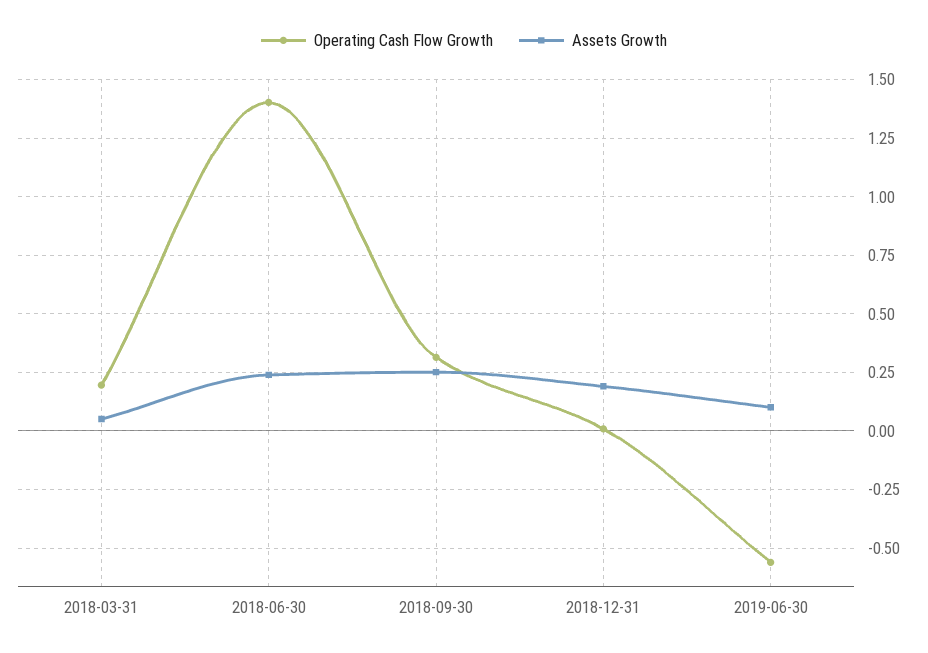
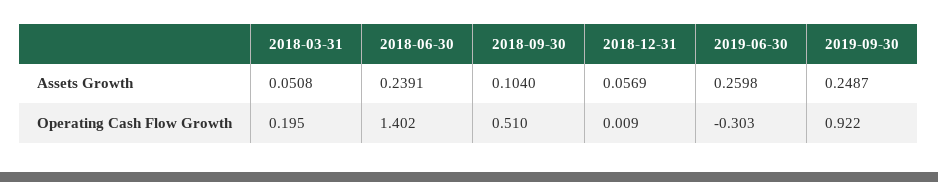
Operating Cash Flow Growth, 2018-09-30: 0.3 -> 0.51
Assets Growth, 2018-09-30: 0.25 -> 0.104
Assets Growth, 2018-12-31: 0.2 -> 0.0569
Operating Cash Flow Growth, 2019-06-30: -0.55 -> -0.303
Assets Growth, 2019-06-30: 0.1 -> 0.2598
Assets Growth, 2019-09-30: none -> 0.2487
Operating Cash Flow Growth, 2019-09-30: none -> 0.922

